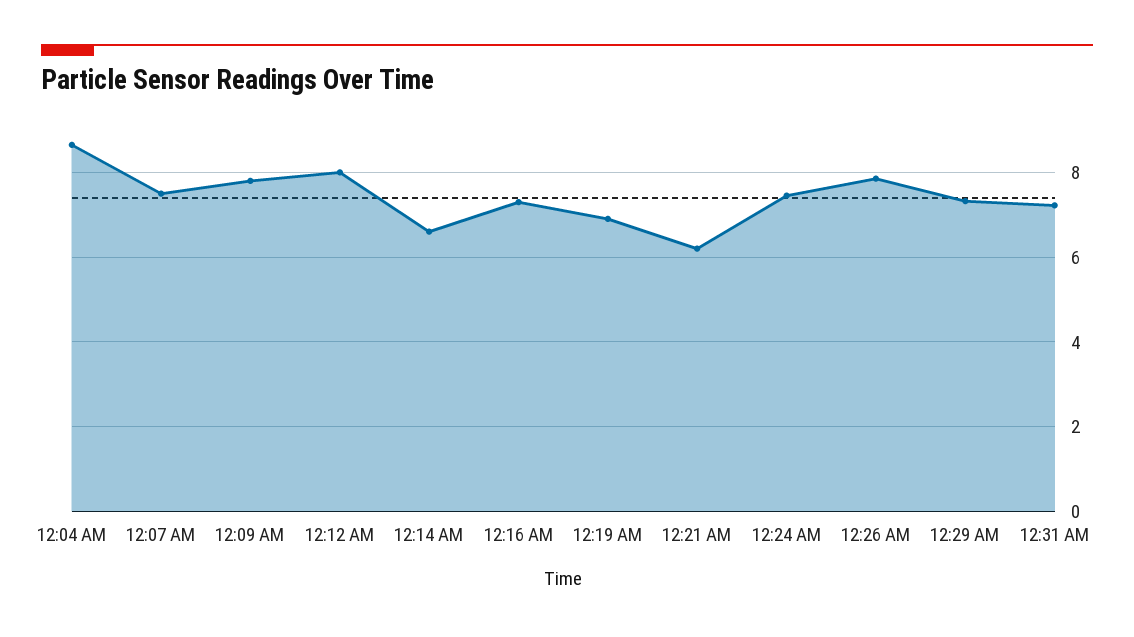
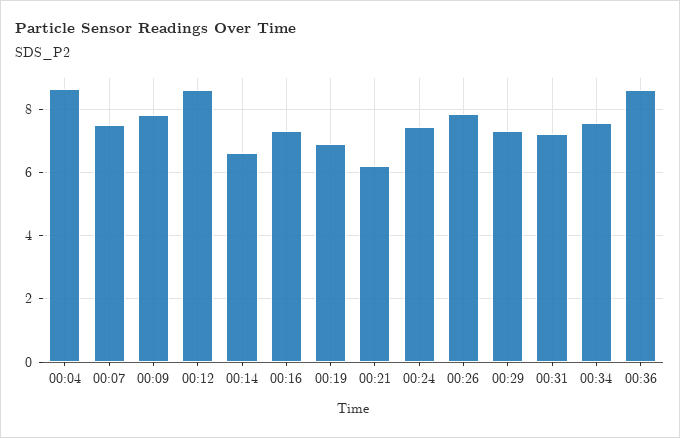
12:12 AM: 8 -> 8.6
00:34: none -> 7.6
00:36: none -> 8.6

